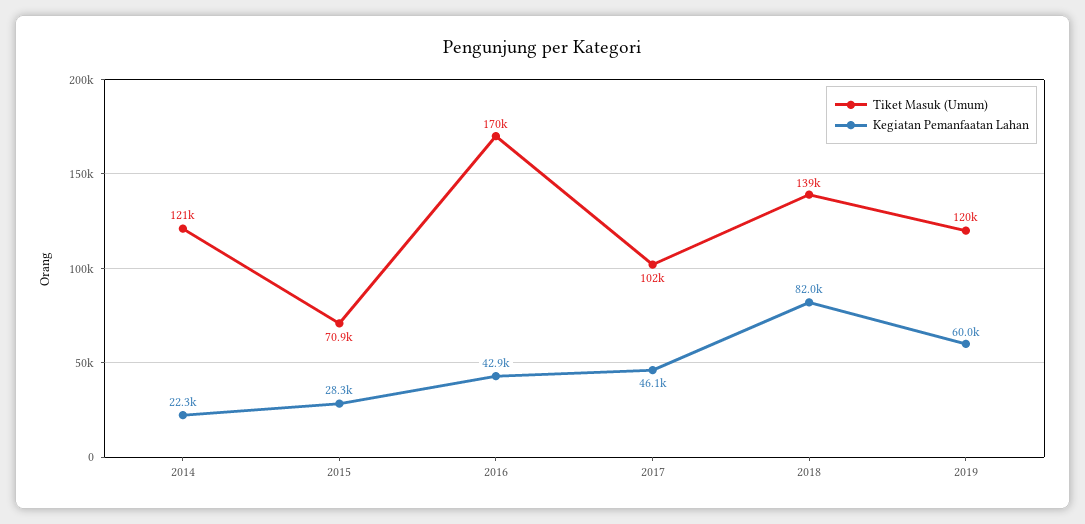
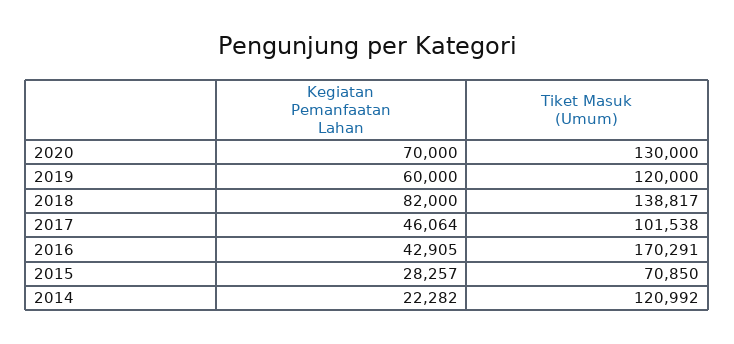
Kegiatan Pemanfaatan Lahan, 2020: none -> 70000
Tiket Masuk (Umum), 2020: none -> 130000

